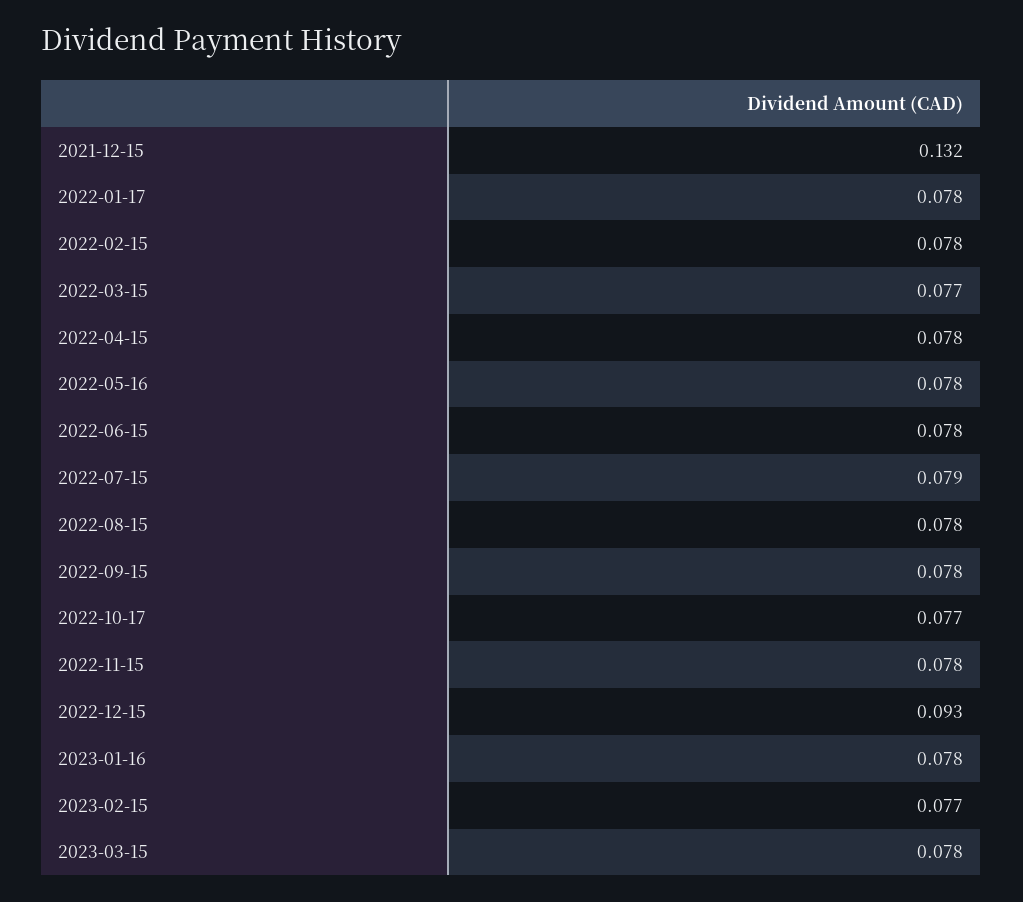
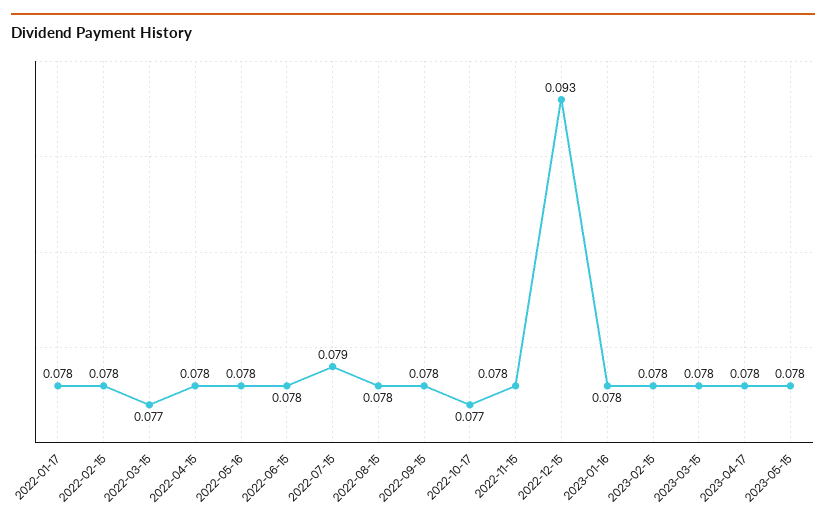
2021-12-15: 0.132 -> none
2023-02-15: 0.077 -> 0.078
2023-04-17: none -> 0.078
2023-05-15: none -> 0.078

